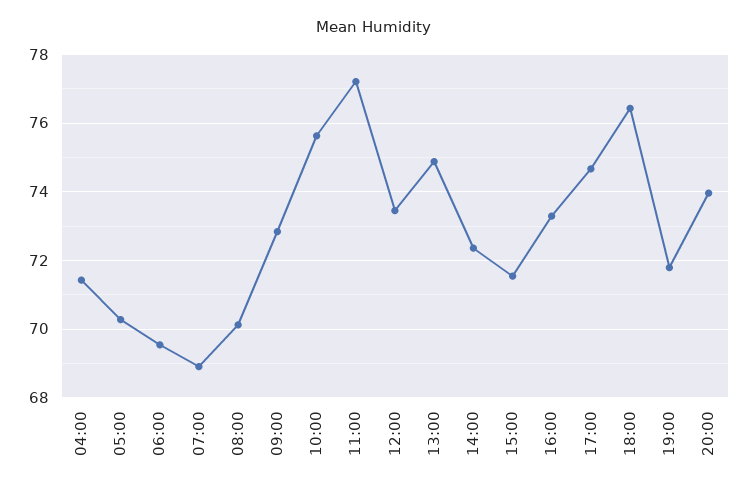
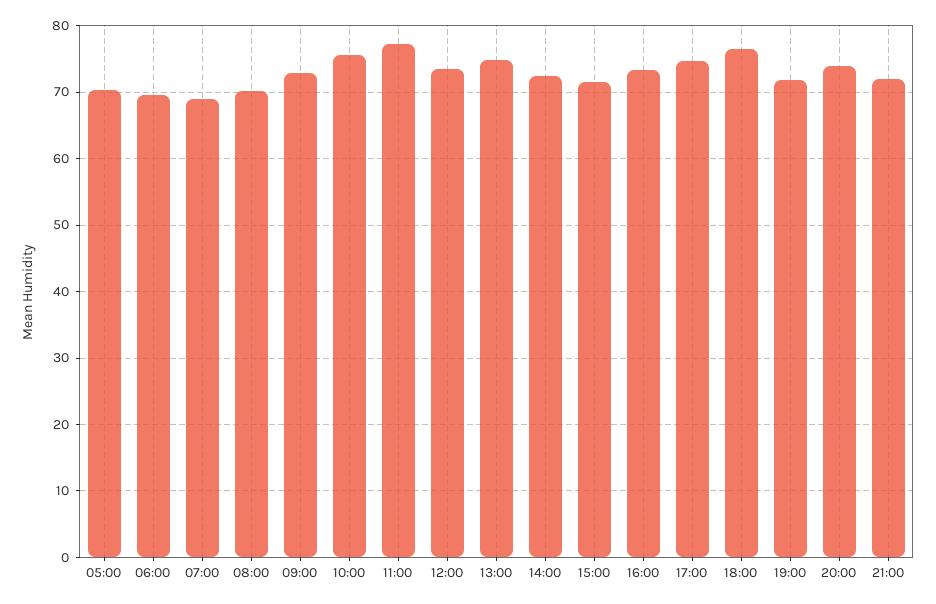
04:00: 71.4 -> none
21:00: none -> 72

